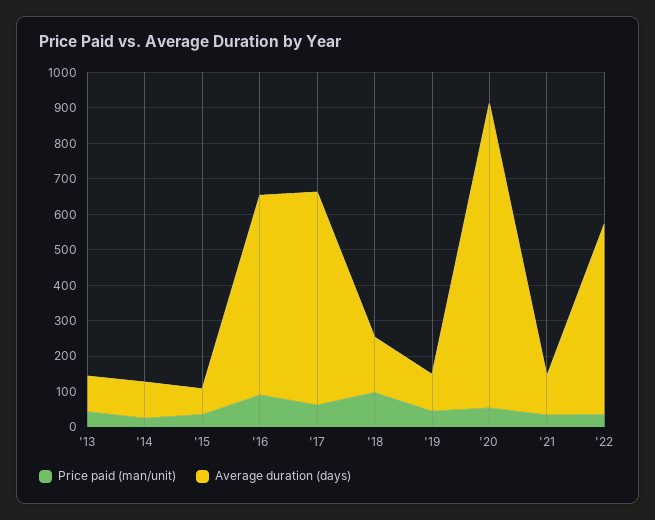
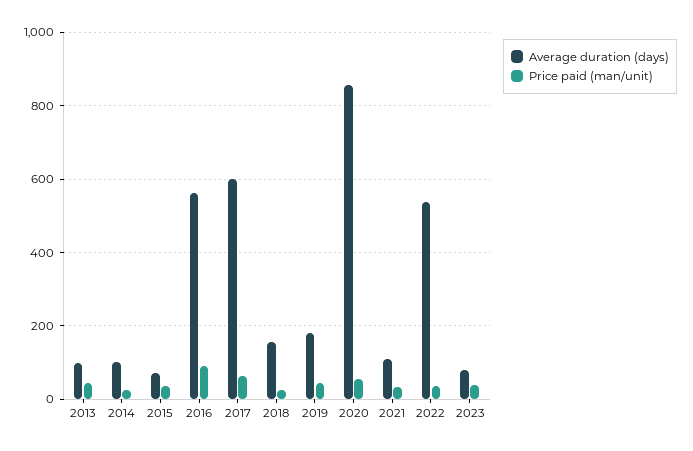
Price paid (man/unit), '18: 100 -> 20
Average duration (days), '19: 100 -> 180
Average duration (days), 2023: none -> 80
Price paid (man/unit), 2023: none -> 40

